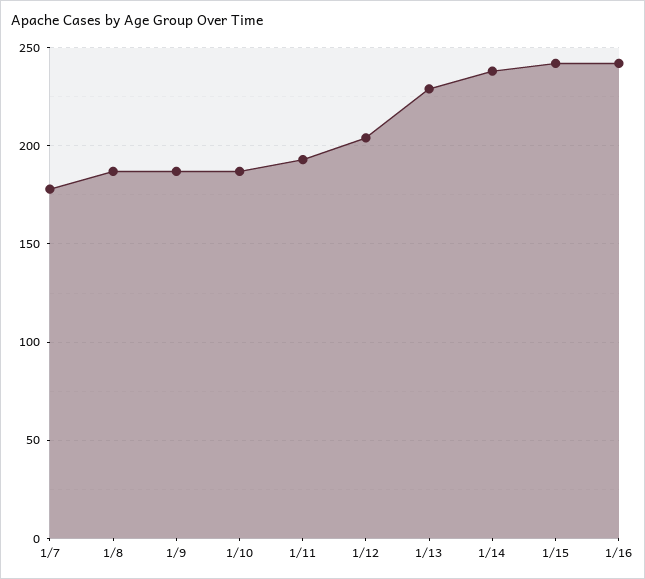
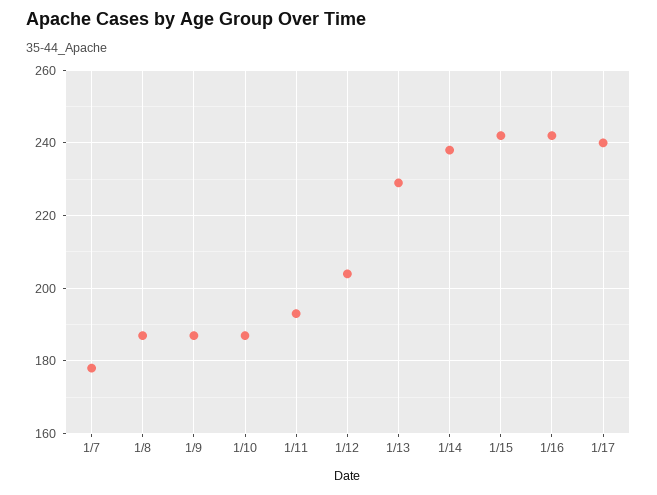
1/17: none -> 240

